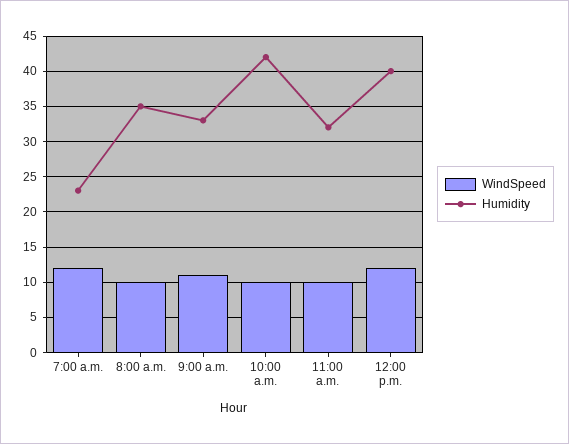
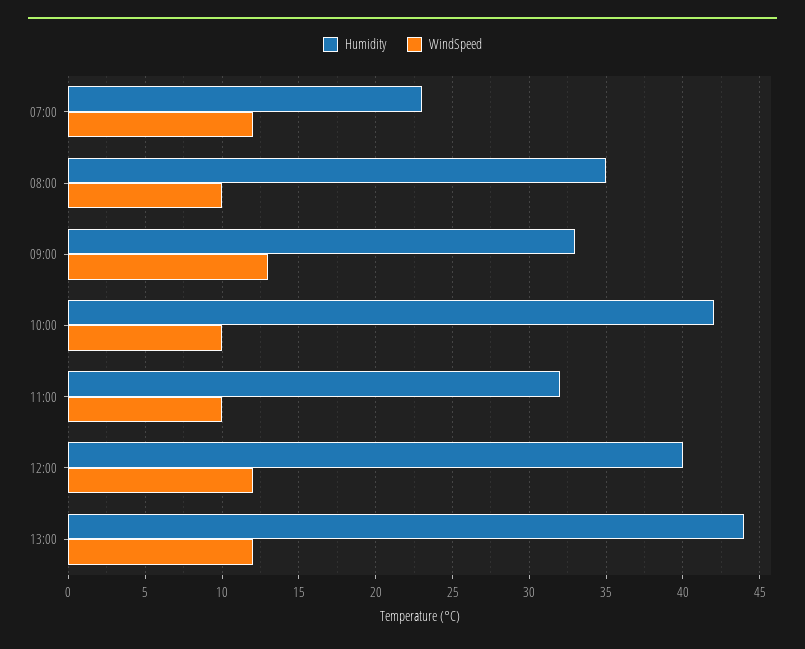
WindSpeed, 9:00 a.m.: 11 -> 13
Humidity, 13:00: none -> 44
WindSpeed, 13:00: none -> 12

